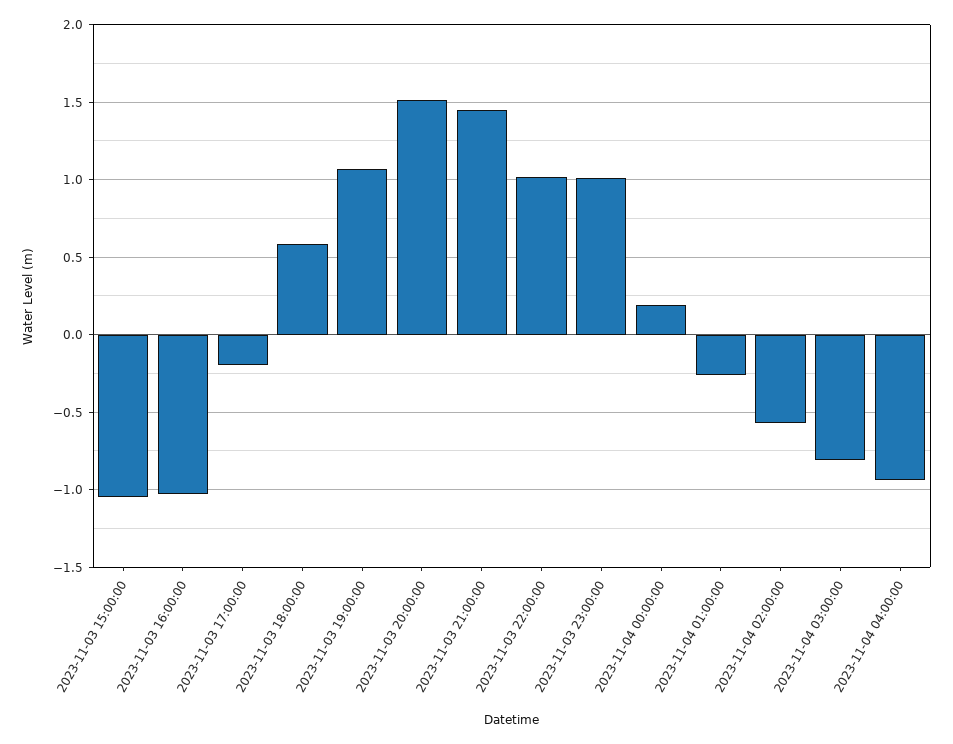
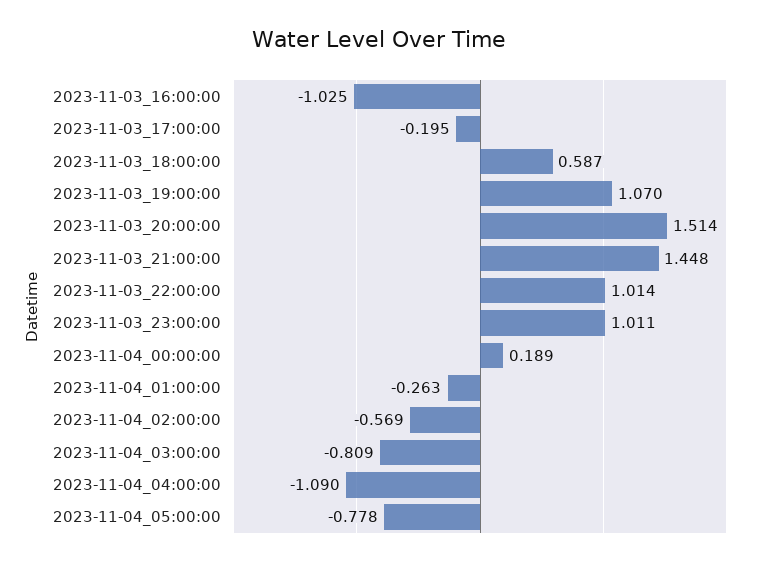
2023-11-03 15:00:00: -1.05 -> none
2023-11-04 04:00:00: -0.95 -> -1.09
2023-11-04_05:00:00: none -> -0.778

